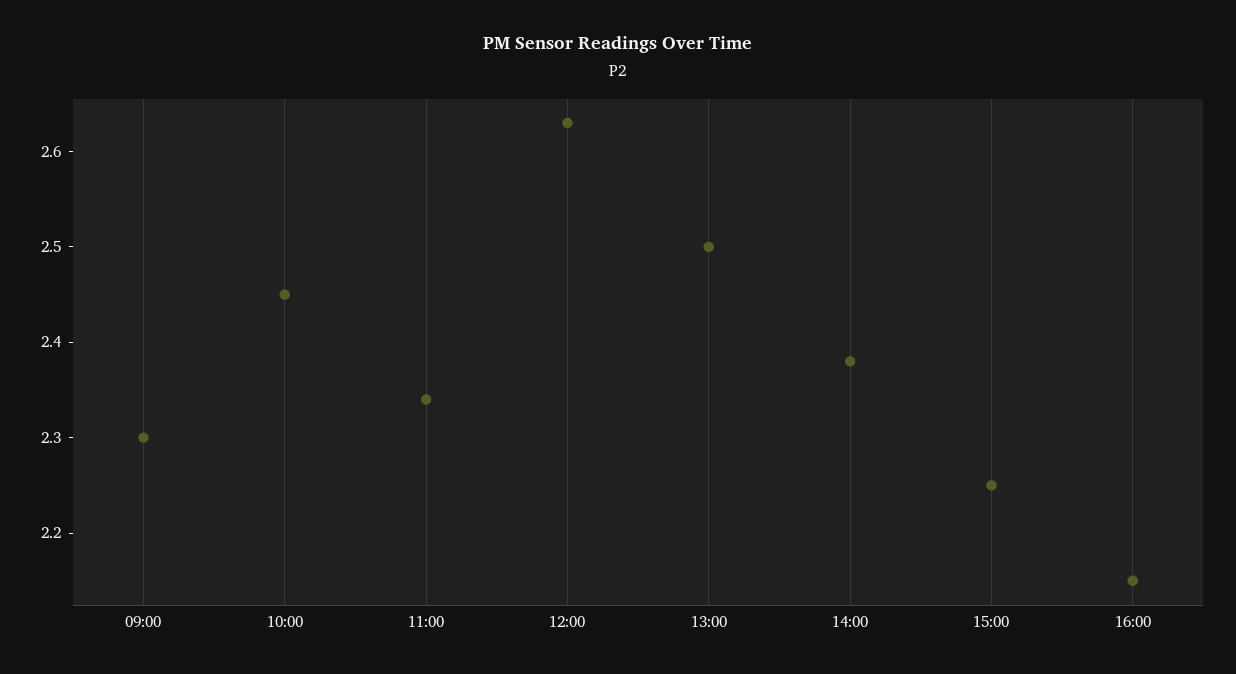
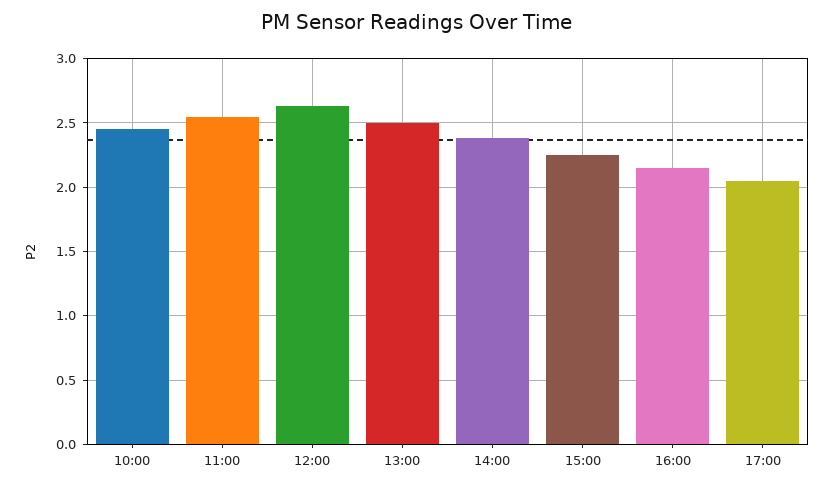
09:00: 2.3 -> none
11:00: 2.34 -> 2.55
17:00: none -> 2.05

